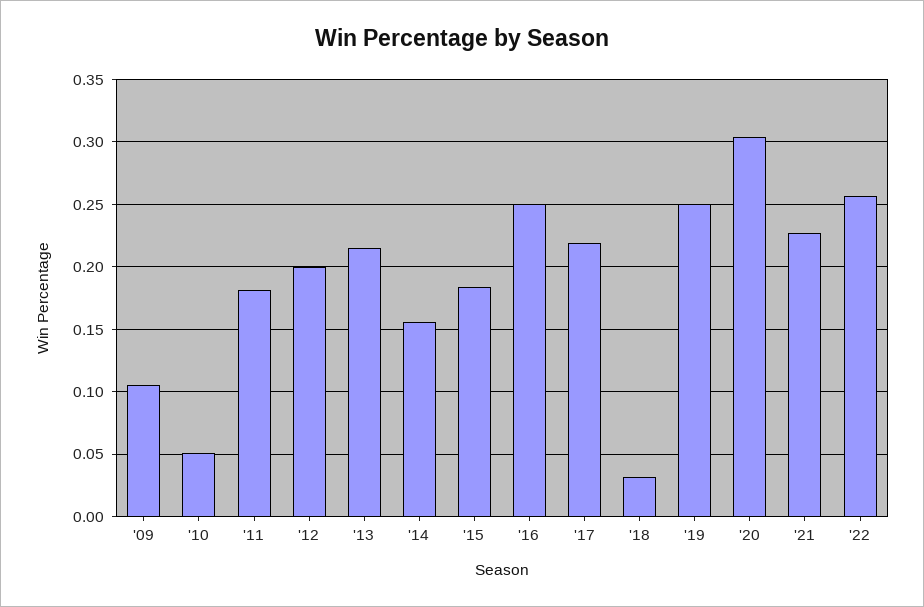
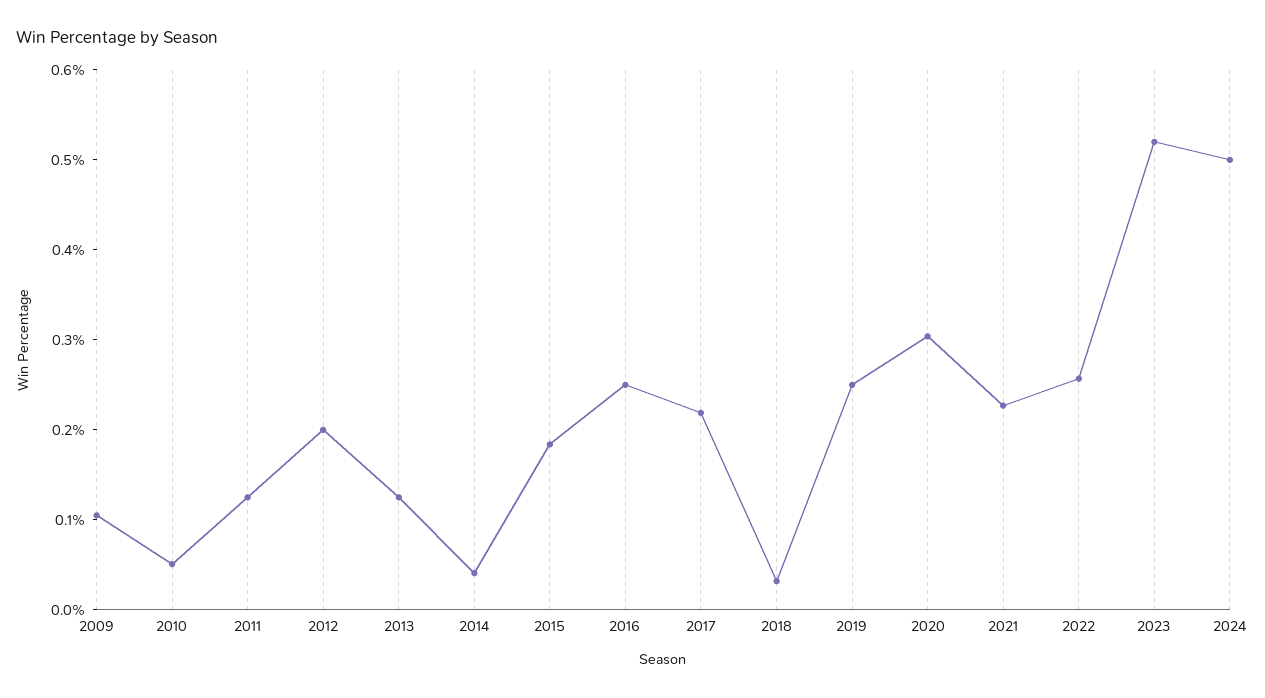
'11: 0.18 -> 0.12
'13: 0.215 -> 0.12
'14: 0.155 -> 0.04
2023: none -> 0.52
2024: none -> 0.5

